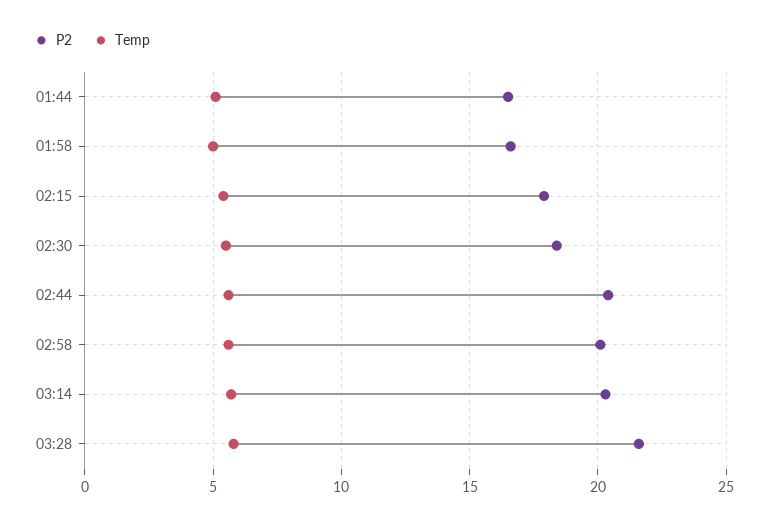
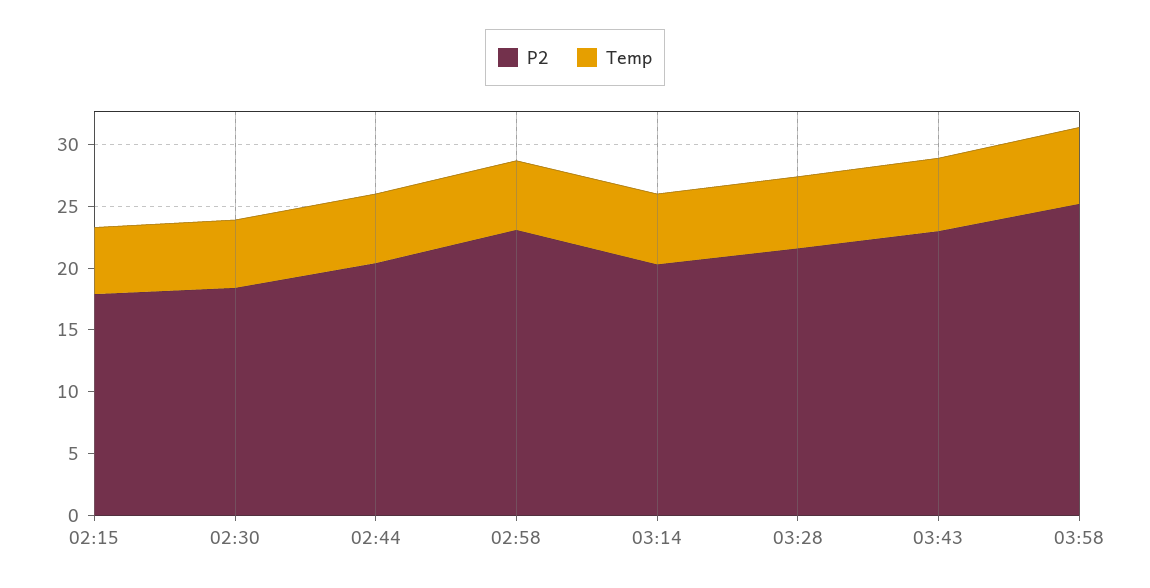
P2, 01:44: 16.5 -> none
Temp, 01:44: 5 -> none
P2, 01:58: 16.5 -> none
Temp, 01:58: 5 -> none
P2, 02:58: 20 -> 23
P2, 03:43: none -> 23
Temp, 03:43: none -> 6
P2, 03:58: none -> 25
Temp, 03:58: none -> 6

